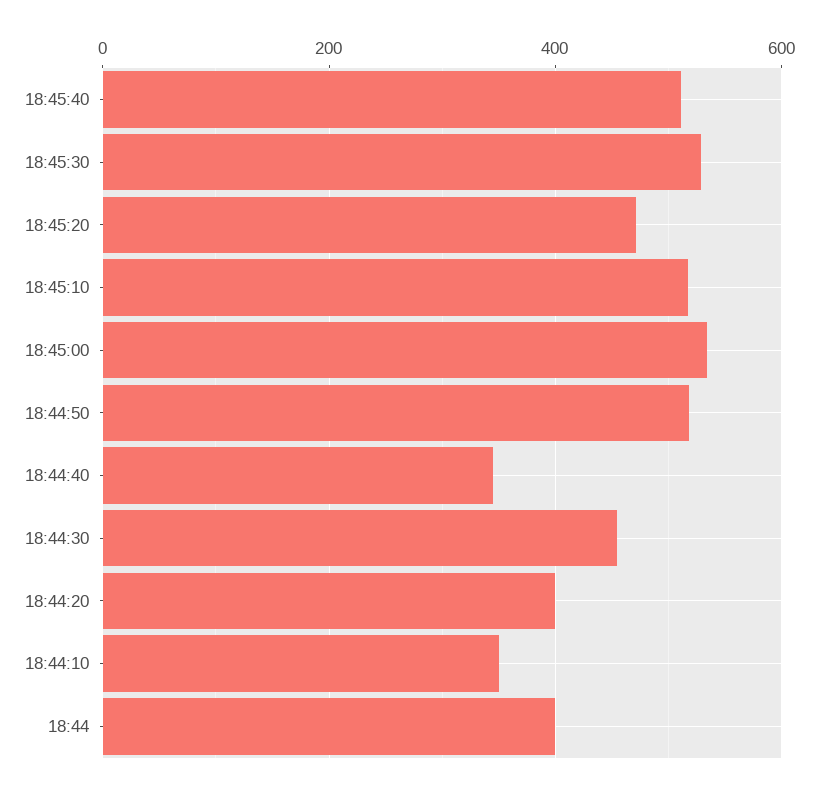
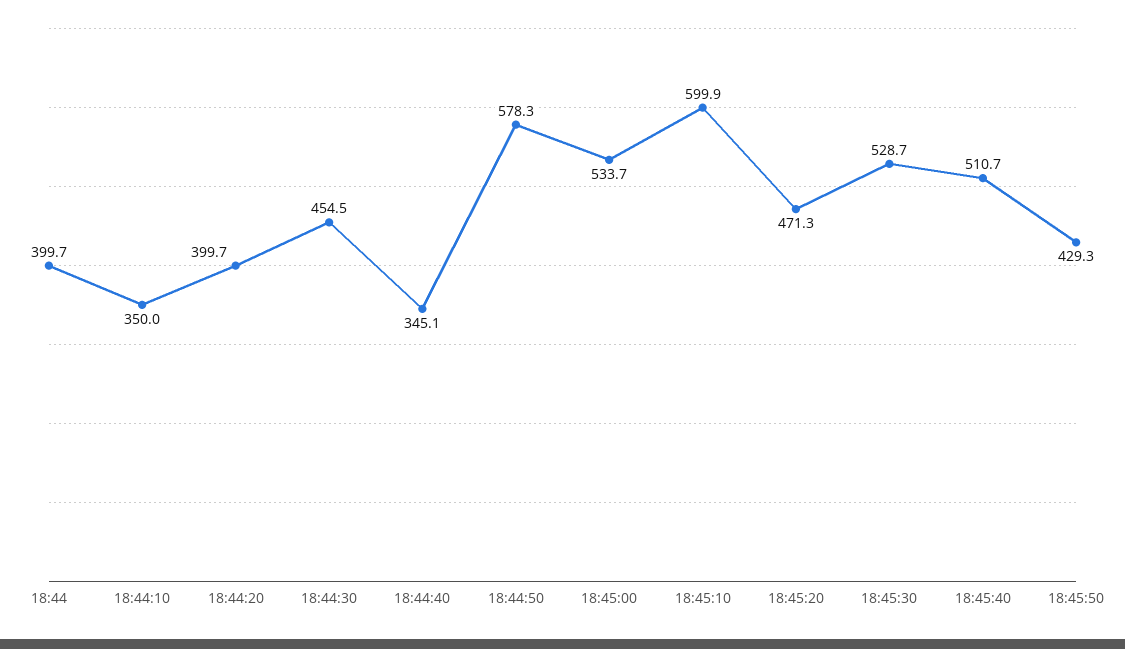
18:45:10: 520 -> 599.9
18:44:50: 520 -> 578.3
18:45:50: none -> 429.3

